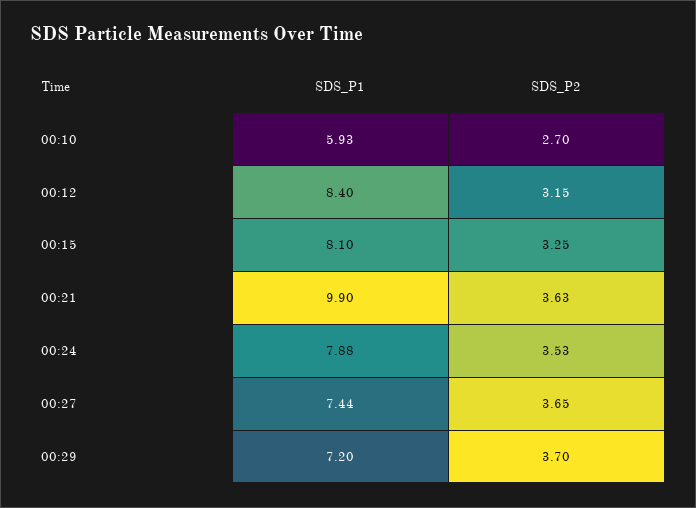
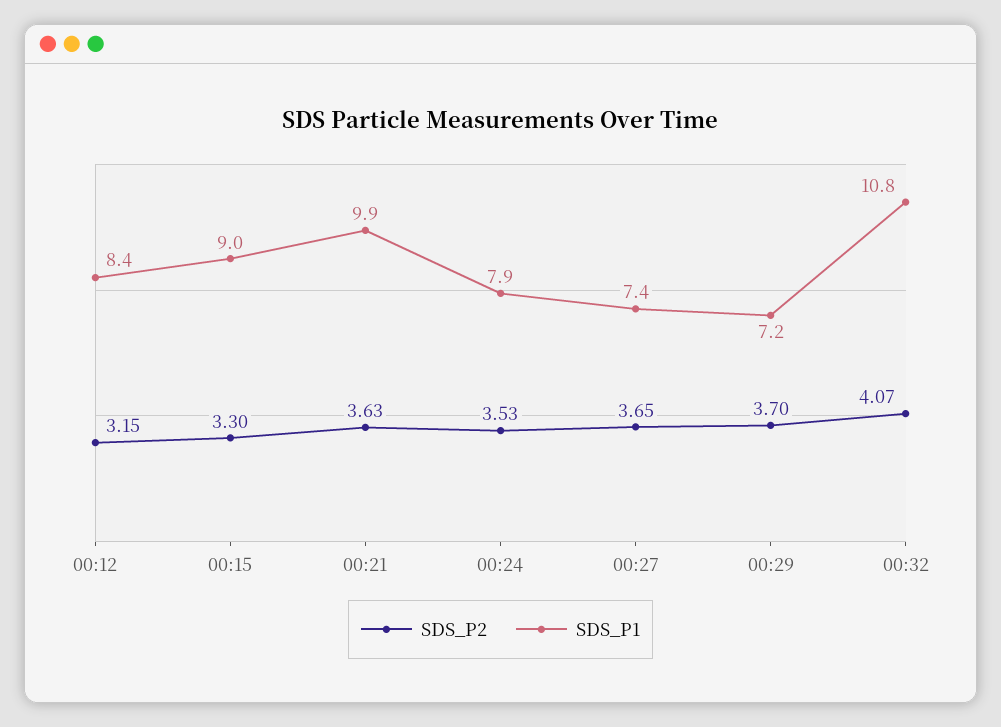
SDS_P1, 00:10: 5.93 -> none
SDS_P2, 00:10: 2.7 -> none
SDS_P1, 00:15: 8.1 -> 9
SDS_P2, 00:15: 3.25 -> 3.3
SDS_P2, 00:32: none -> 4.07
SDS_P1, 00:32: none -> 10.8

